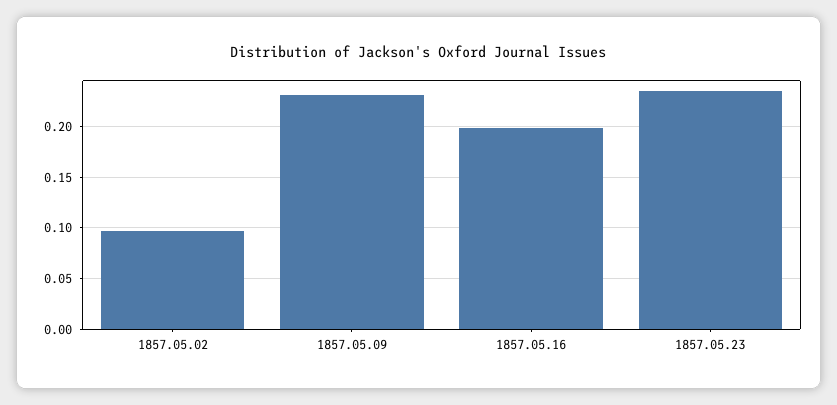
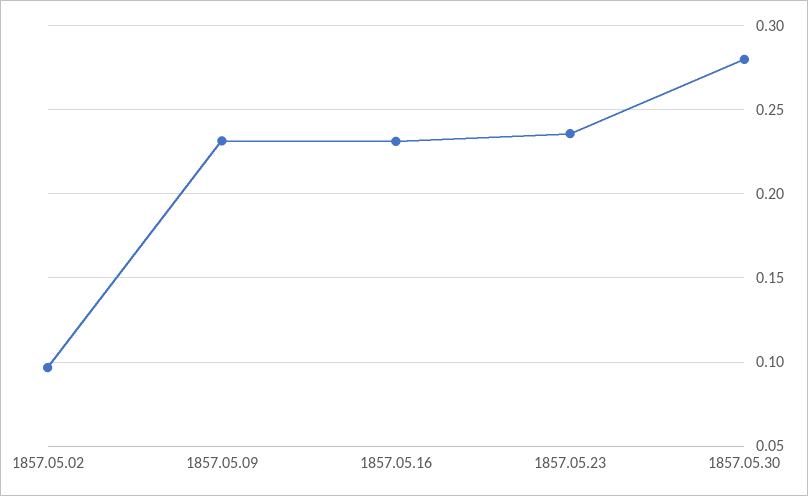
1857.05.16: 0.2 -> 0.23
1857.05.30: none -> 0.28

